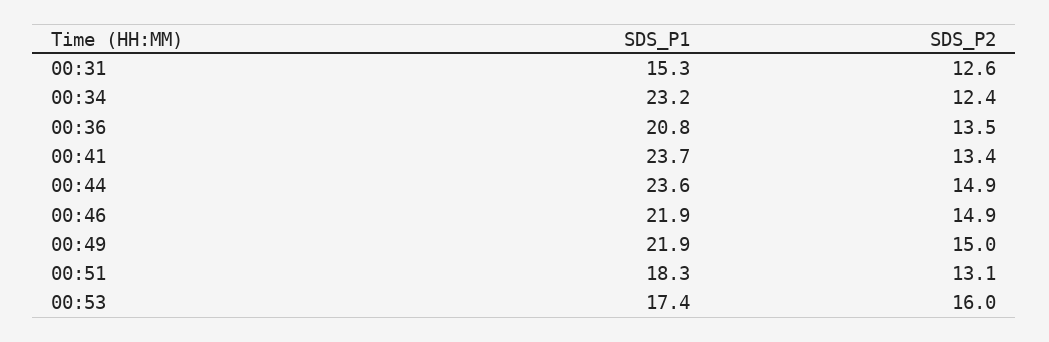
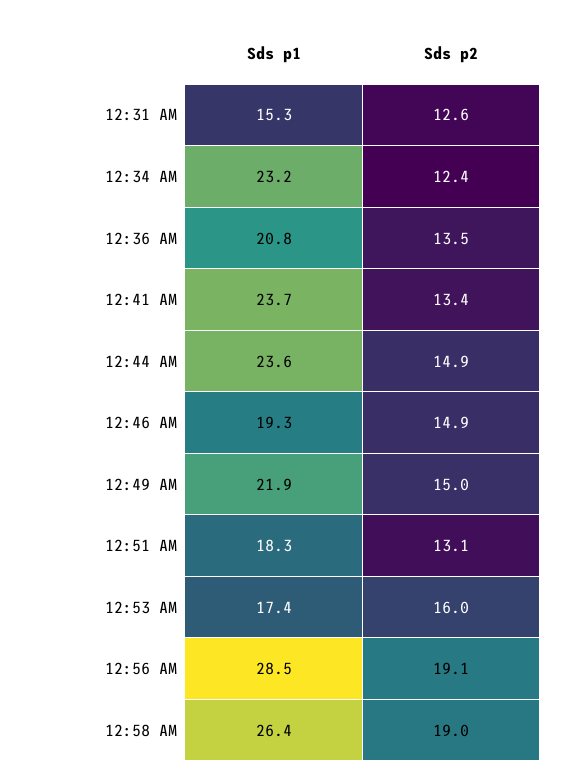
SDS_P1, 00:46: 21.9 -> 19.3
SDS_P1, 12:56 AM: none -> 28.5
SDS_P2, 12:56 AM: none -> 19.1
SDS_P1, 12:58 AM: none -> 26.4
SDS_P2, 12:58 AM: none -> 19

